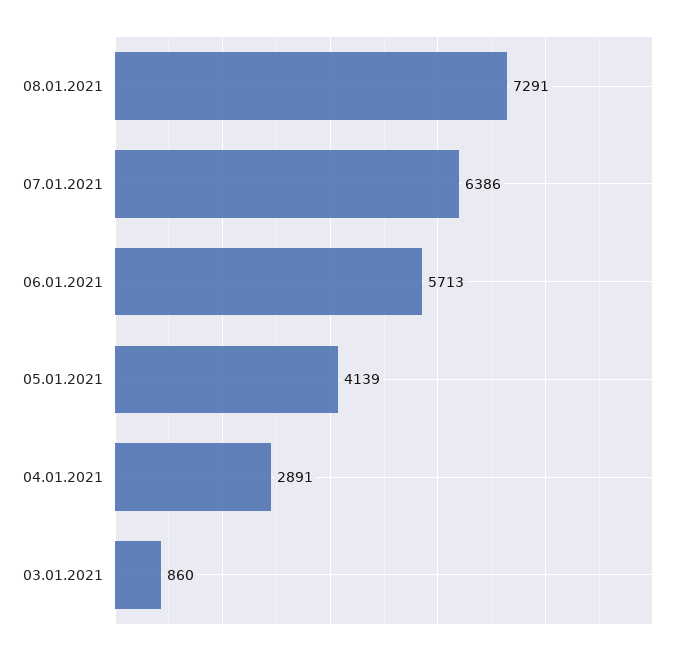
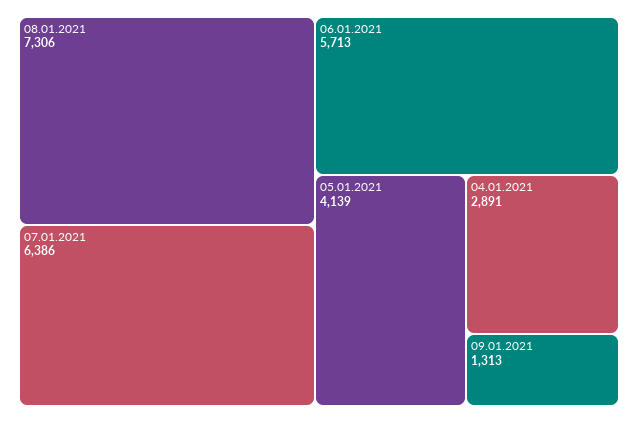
08.01.2021: 7291 -> 7306
03.01.2021: 860 -> none
09.01.2021: none -> 1313

